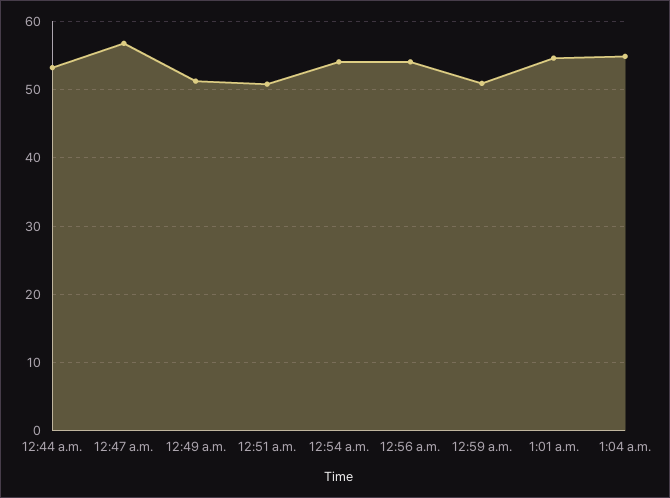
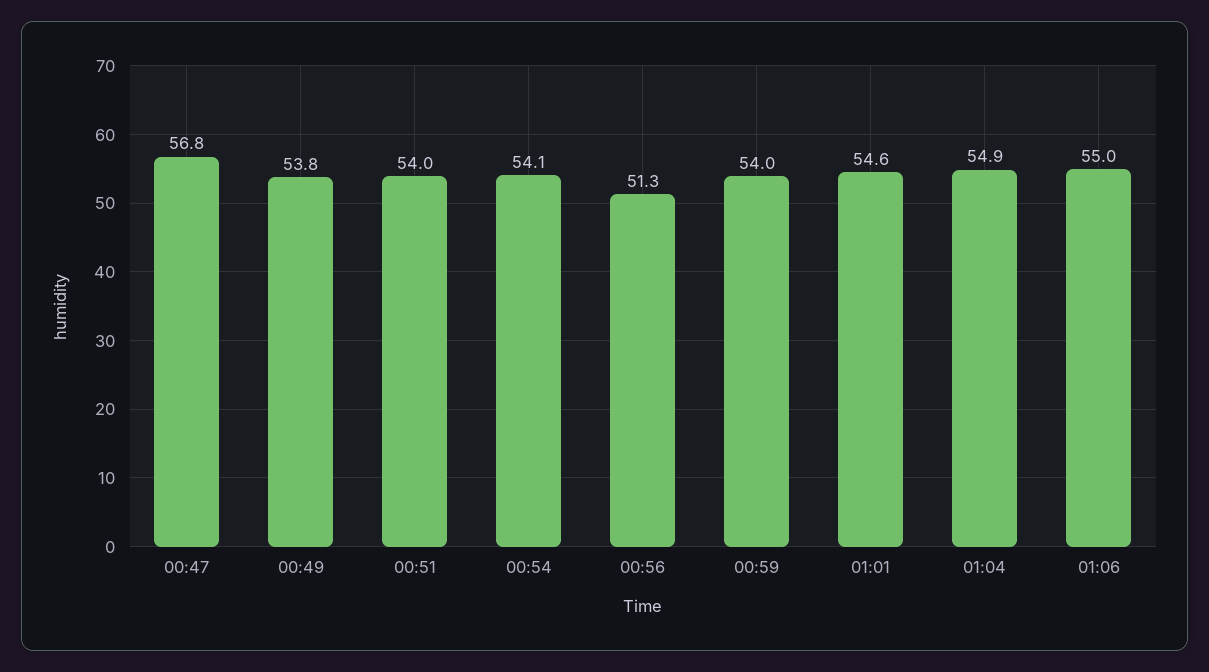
12:44 a.m.: 53 -> none
12:49 a.m.: 51 -> 53.8
12:51 a.m.: 51 -> 54
12:56 a.m.: 54 -> 51.3
12:59 a.m.: 51 -> 54
01:06: none -> 55

